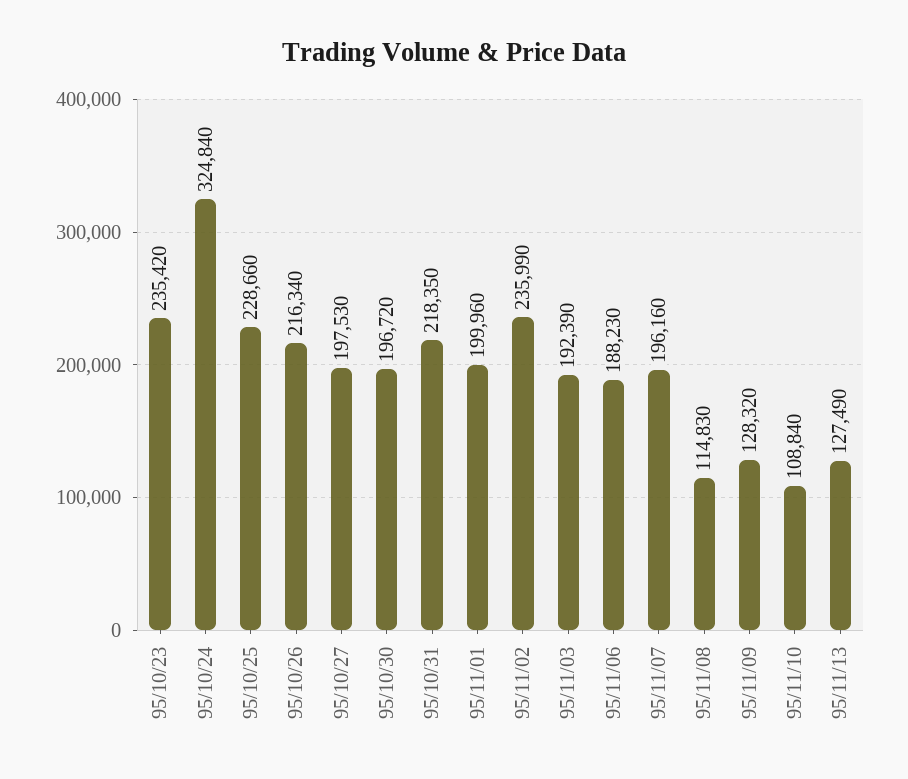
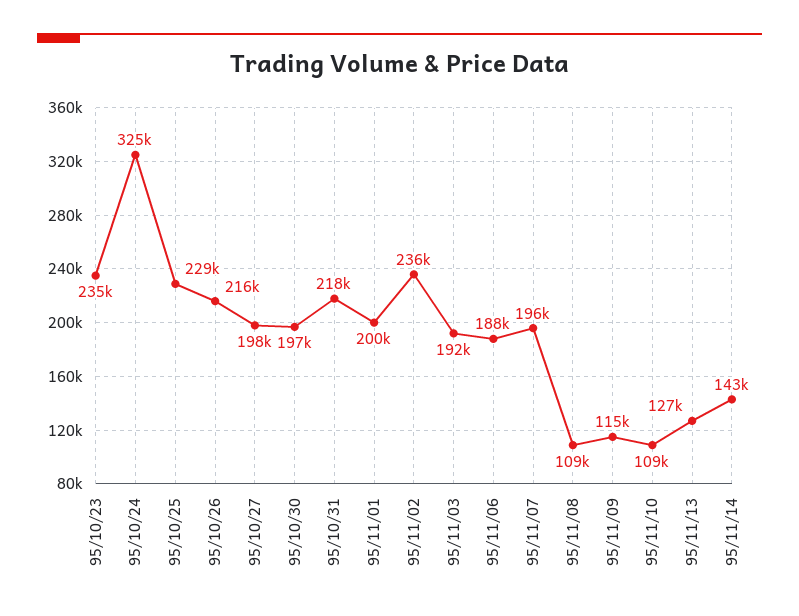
95/11/08: 114830 -> 109000
95/11/09: 128320 -> 115000
95/11/14: none -> 143000

